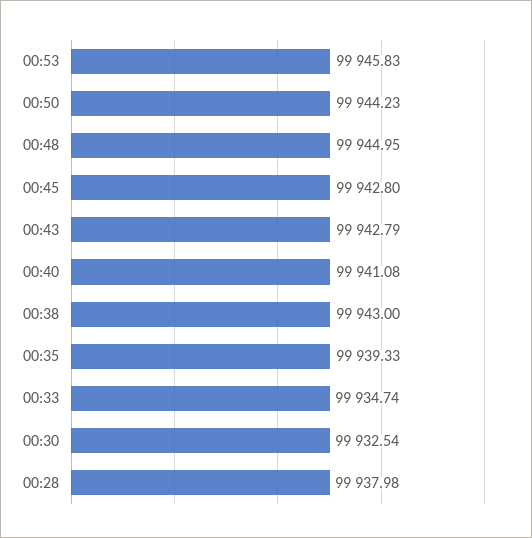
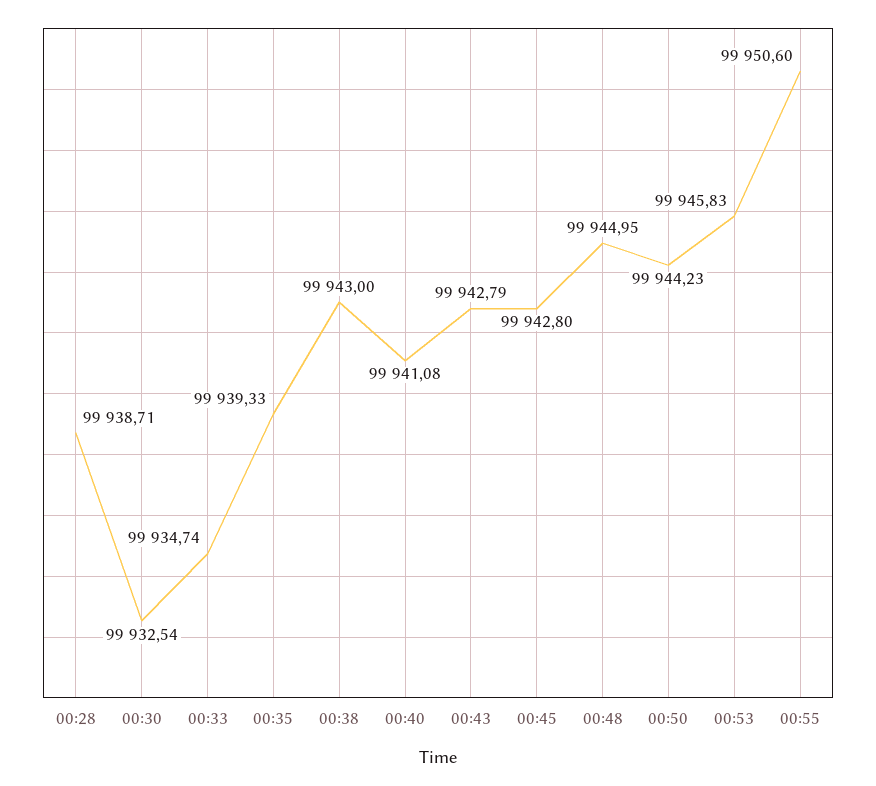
00:28: 99937.98 -> 99938.71
00:55: none -> 99950.6

